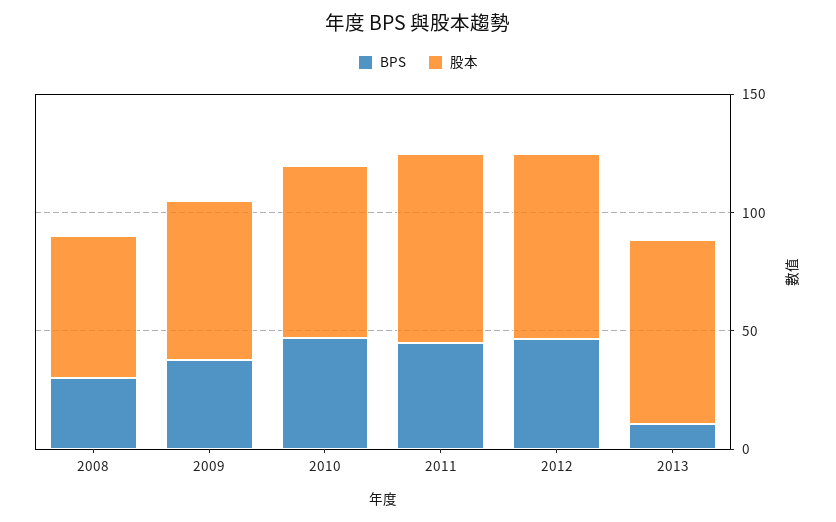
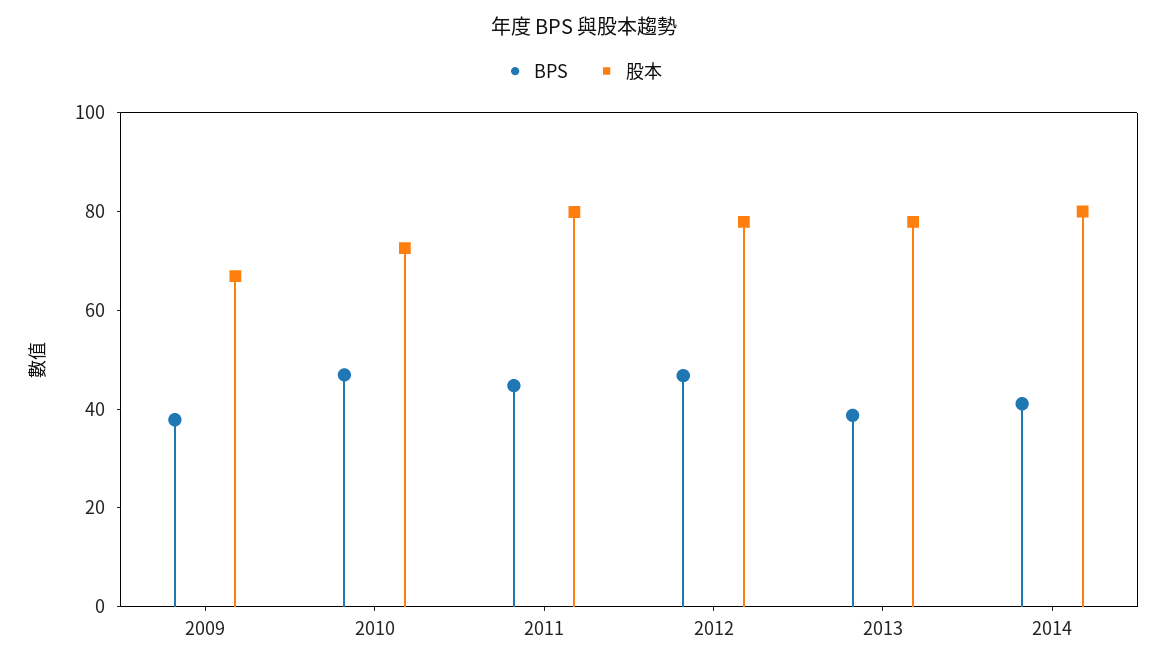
BPS, 2008: 30 -> none
股本, 2008: 60 -> none
BPS, 2013: 10 -> 40
BPS, 2014: none -> 40
股本, 2014: none -> 80

